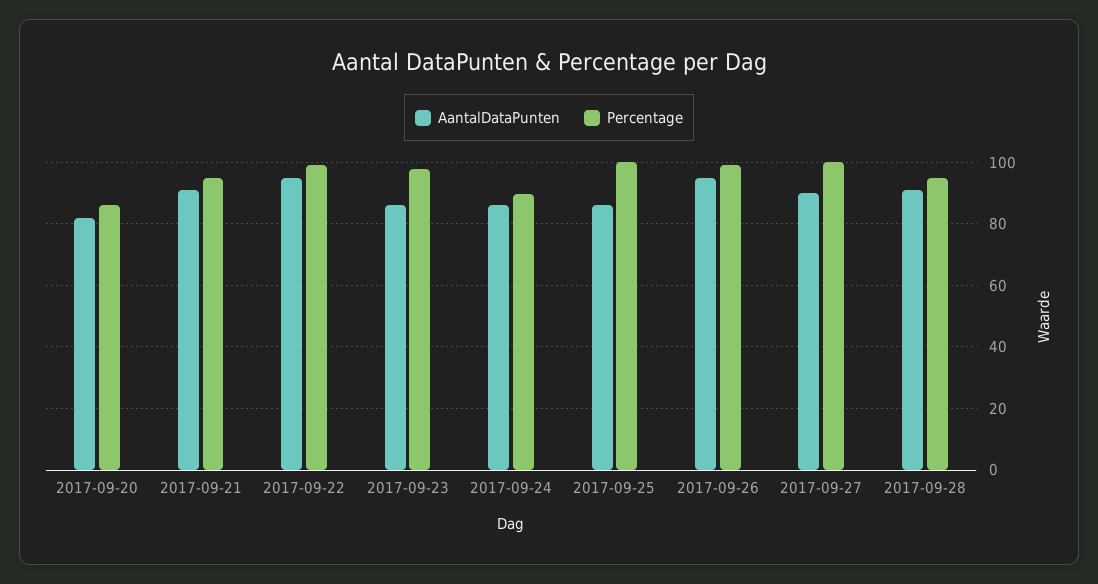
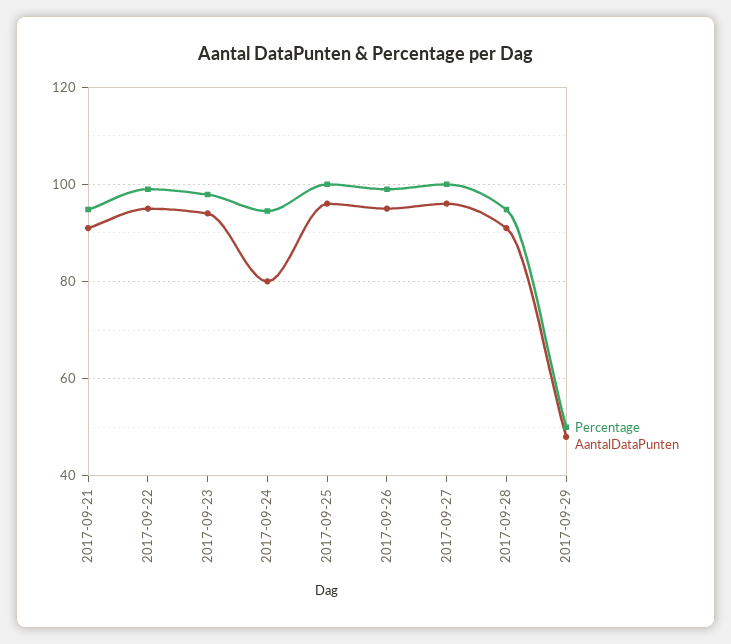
AantalDataPunten, 2017-09-20: 82 -> none
Percentage, 2017-09-20: 86 -> none
AantalDataPunten, 2017-09-23: 86 -> 94
AantalDataPunten, 2017-09-24: 86 -> 80
Percentage, 2017-09-24: 90 -> 94
AantalDataPunten, 2017-09-25: 86 -> 96
AantalDataPunten, 2017-09-27: 90 -> 96
Percentage, 2017-09-29: none -> 50
AantalDataPunten, 2017-09-29: none -> 48

